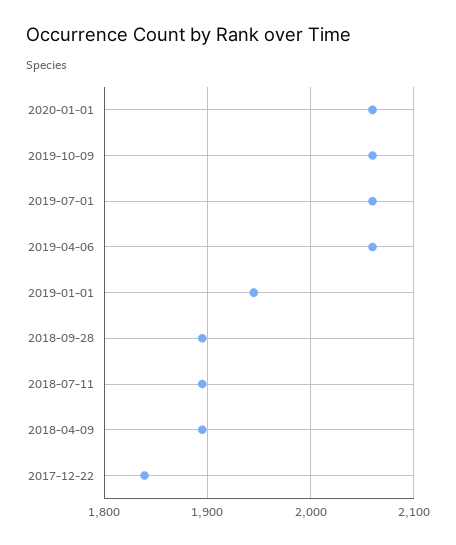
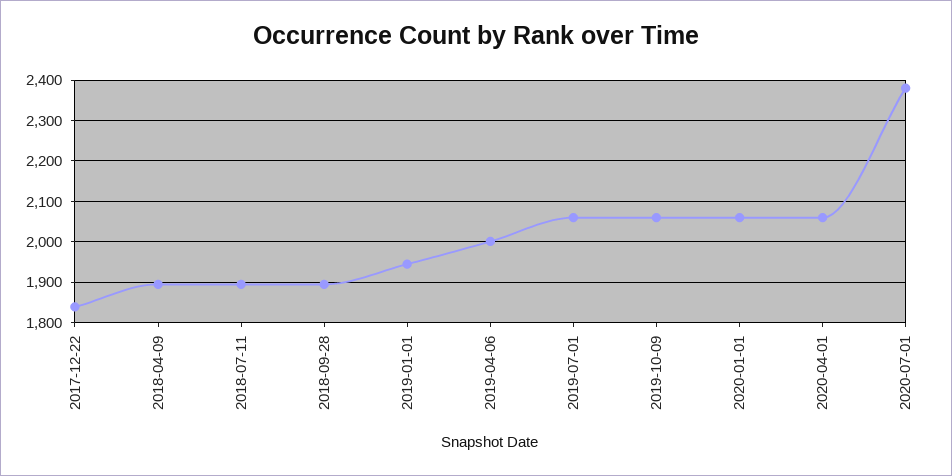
2019-04-06: 2060 -> 2000
2020-04-01: none -> 2060
2020-07-01: none -> 2380

